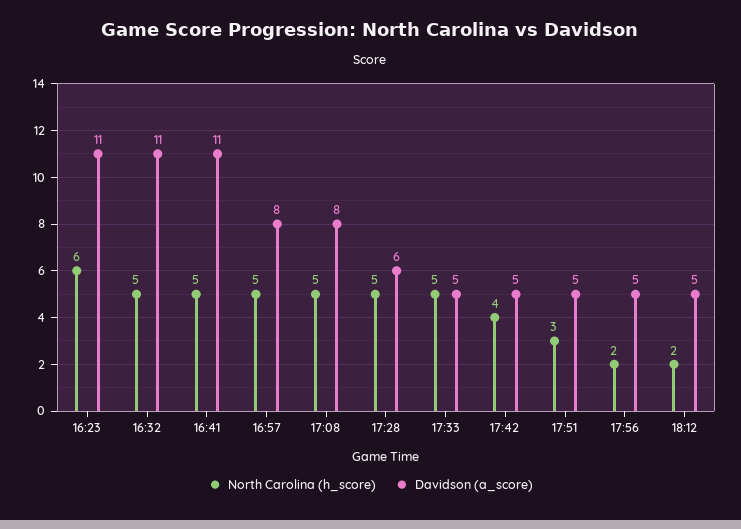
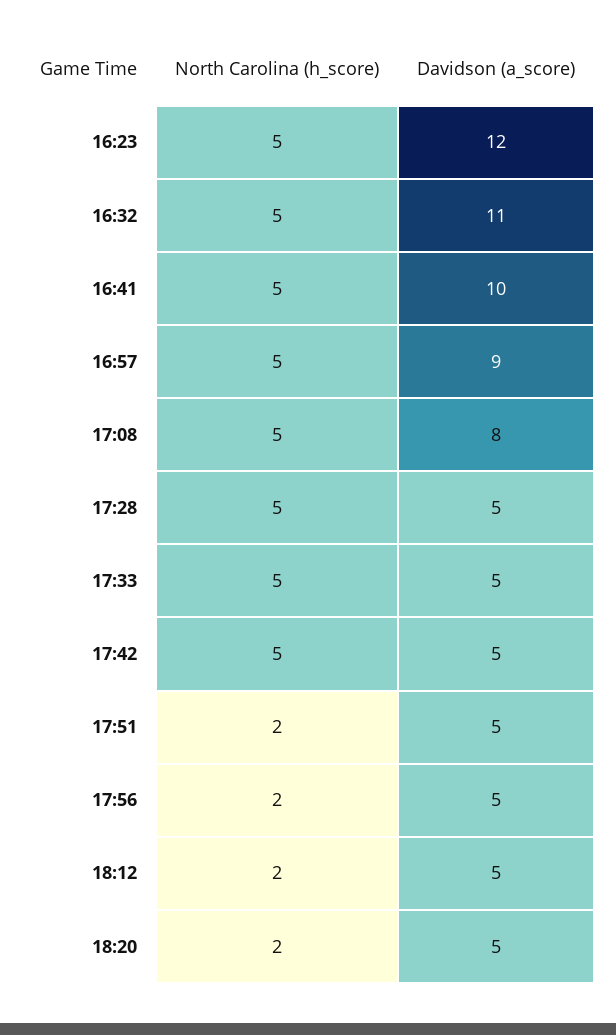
North Carolina (h_score), 16:23: 6 -> 5
Davidson (a_score), 16:23: 11 -> 12
Davidson (a_score), 16:41: 11 -> 10
Davidson (a_score), 16:57: 8 -> 9
Davidson (a_score), 17:28: 6 -> 5
North Carolina (h_score), 17:42: 4 -> 5
North Carolina (h_score), 17:51: 3 -> 2
North Carolina (h_score), 18:20: none -> 2
Davidson (a_score), 18:20: none -> 5

